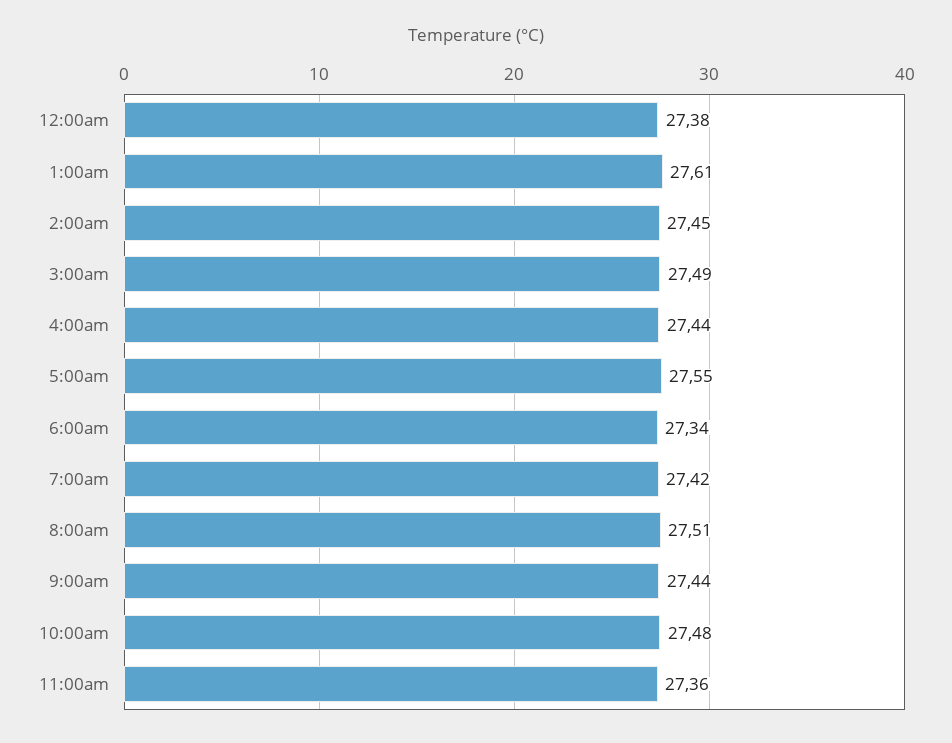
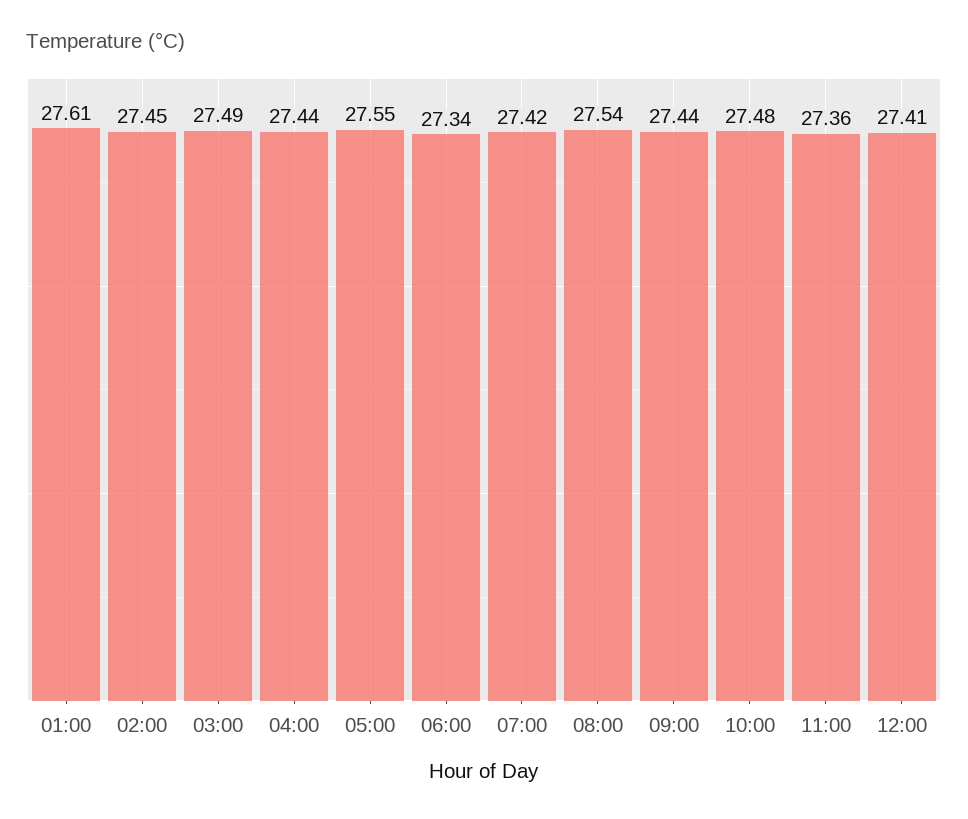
12:00am: 27.38 -> none
8:00am: 27.51 -> 27.54
12:00: none -> 27.41

